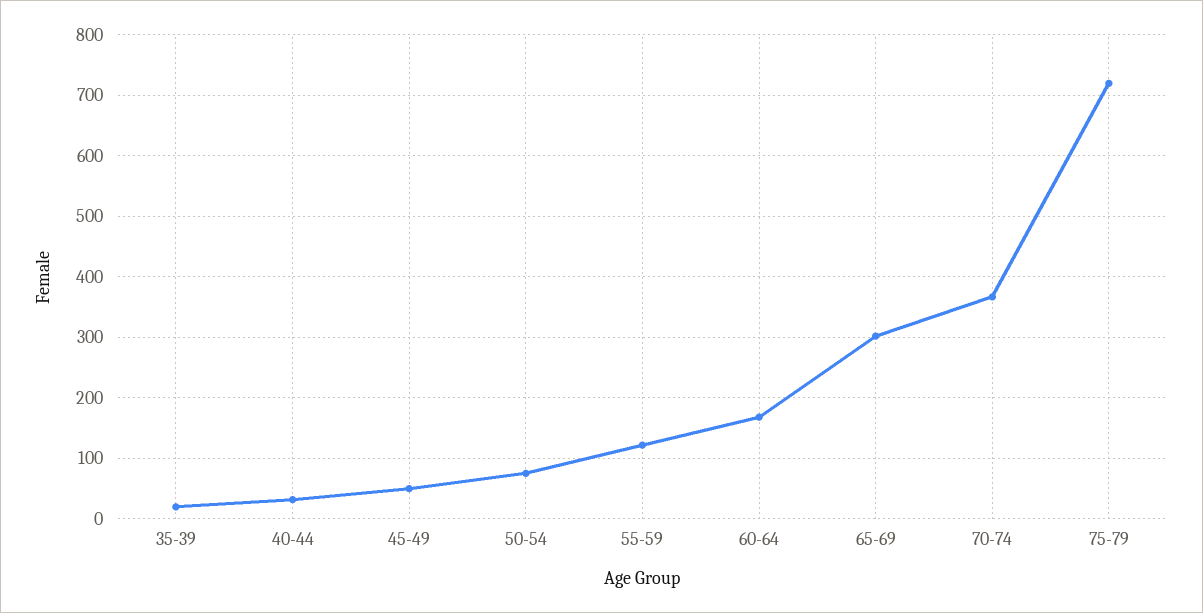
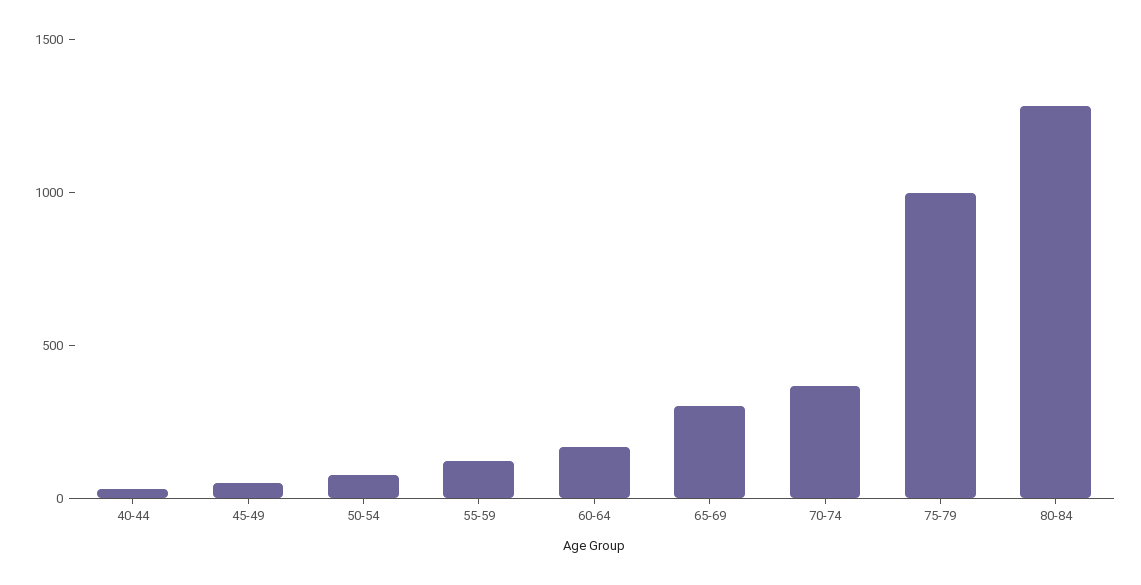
35-39: 20 -> none
75-79: 720 -> 1000
80-84: none -> 1300

